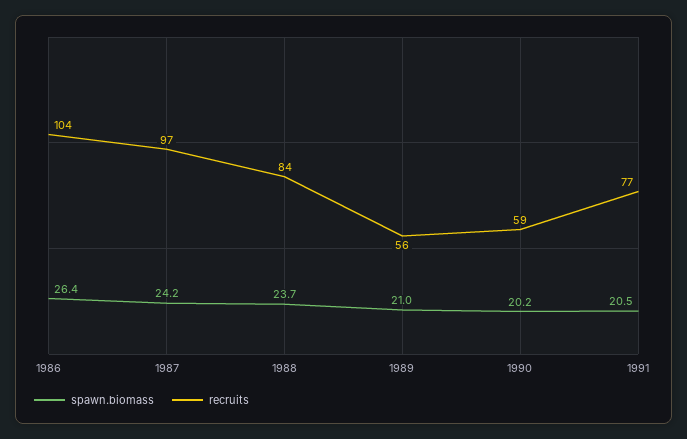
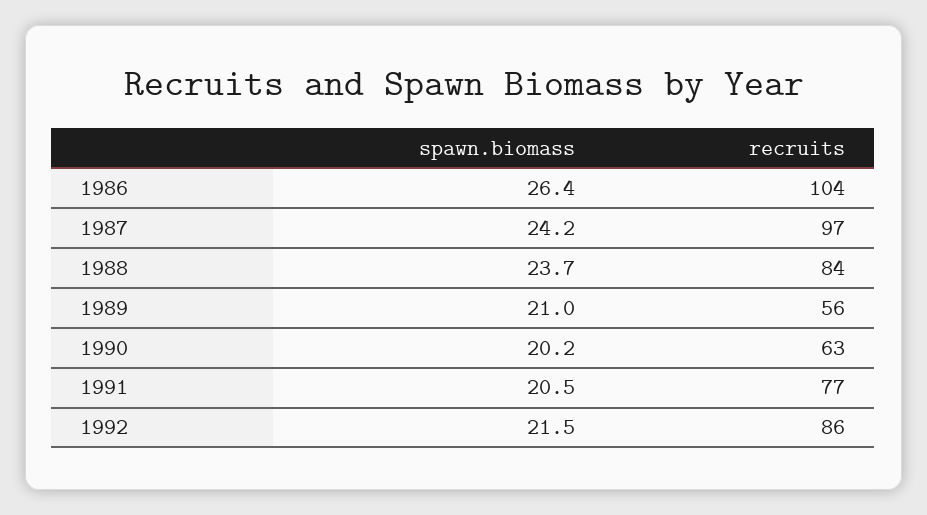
recruits, 1990: 59 -> 63
spawn.biomass, 1992: none -> 21.5
recruits, 1992: none -> 86

